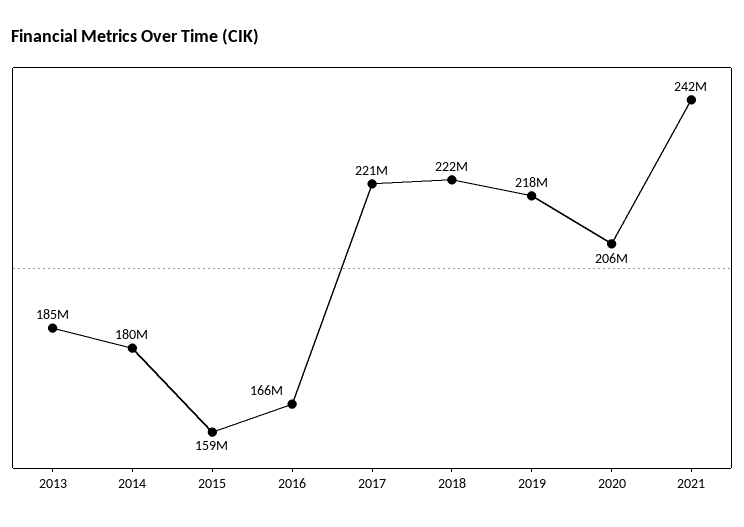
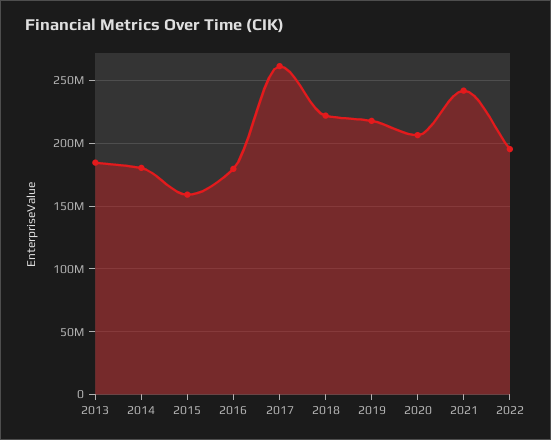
2016: 166000000 -> 180000000
2017: 221000000 -> 260000000
2022: none -> 195000000

